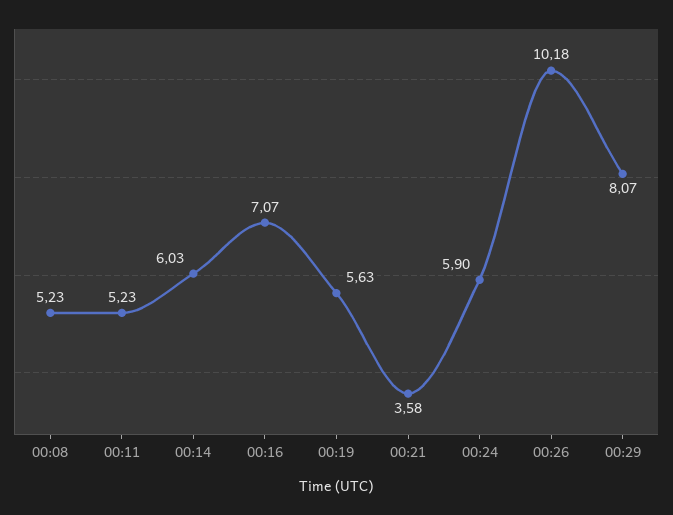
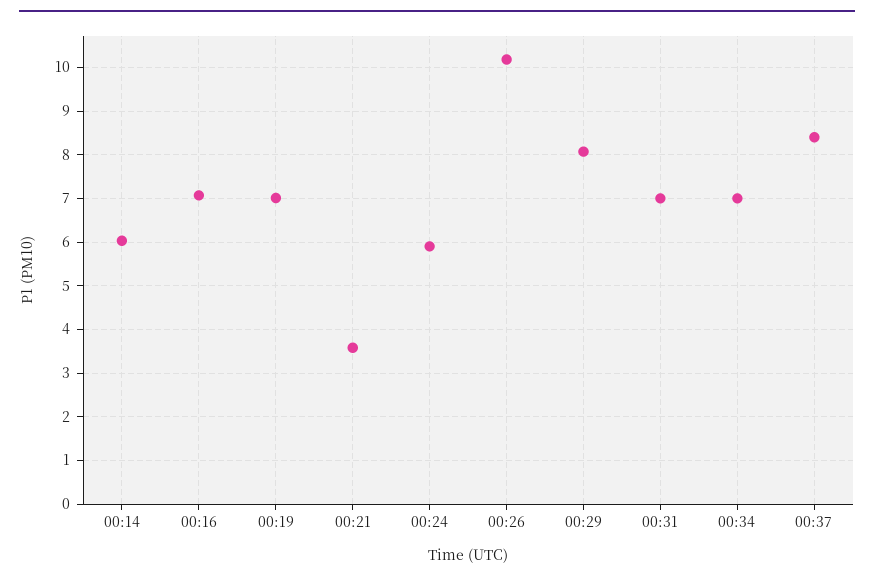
00:08: 5.23 -> none
00:11: 5.23 -> none
00:19: 5.63 -> 7
00:31: none -> 7
00:34: none -> 7
00:37: none -> 8.4

